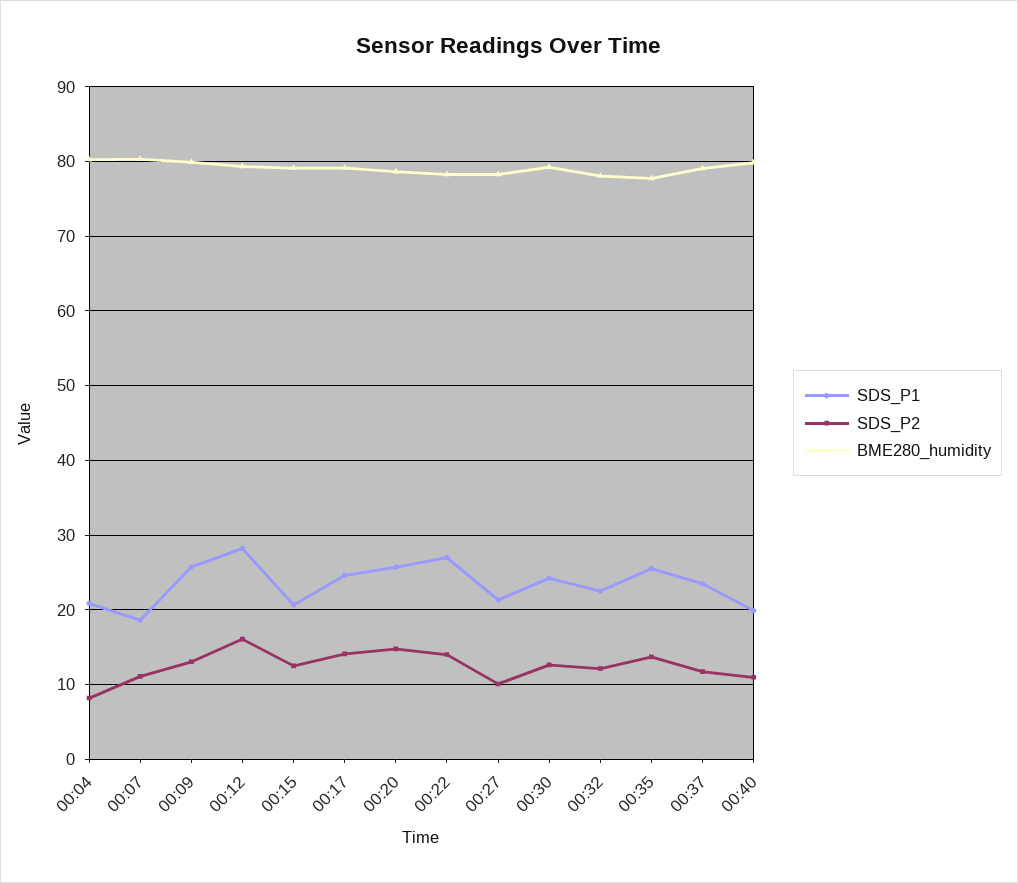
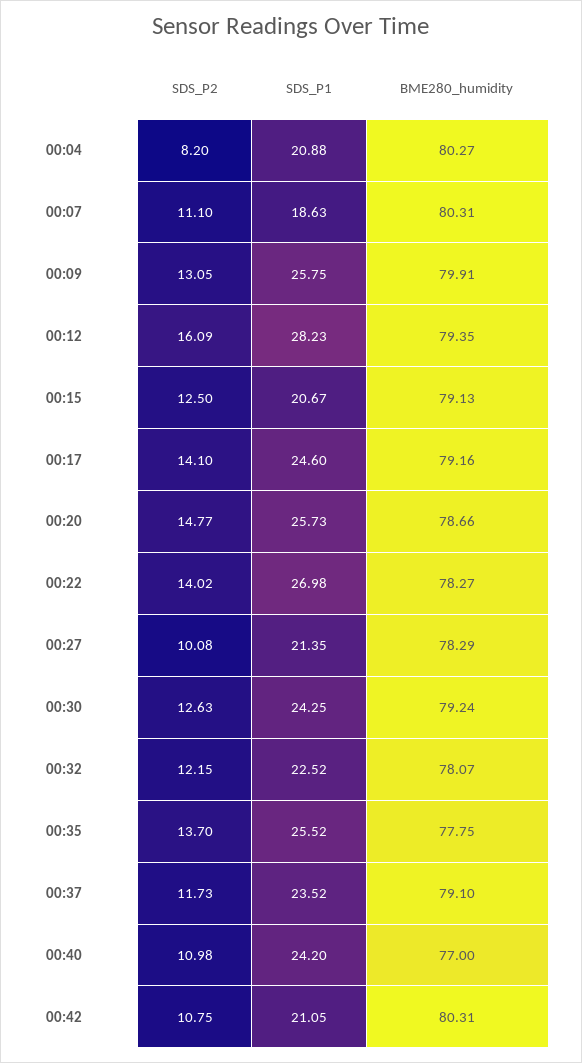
SDS_P1, 00:40: 20 -> 24.2
BME280_humidity, 00:40: 80 -> 77
SDS_P2, 00:42: none -> 10.75
SDS_P1, 00:42: none -> 21.05
BME280_humidity, 00:42: none -> 80.31

